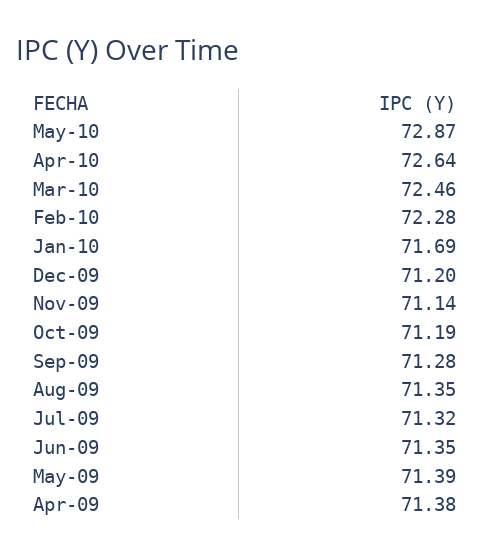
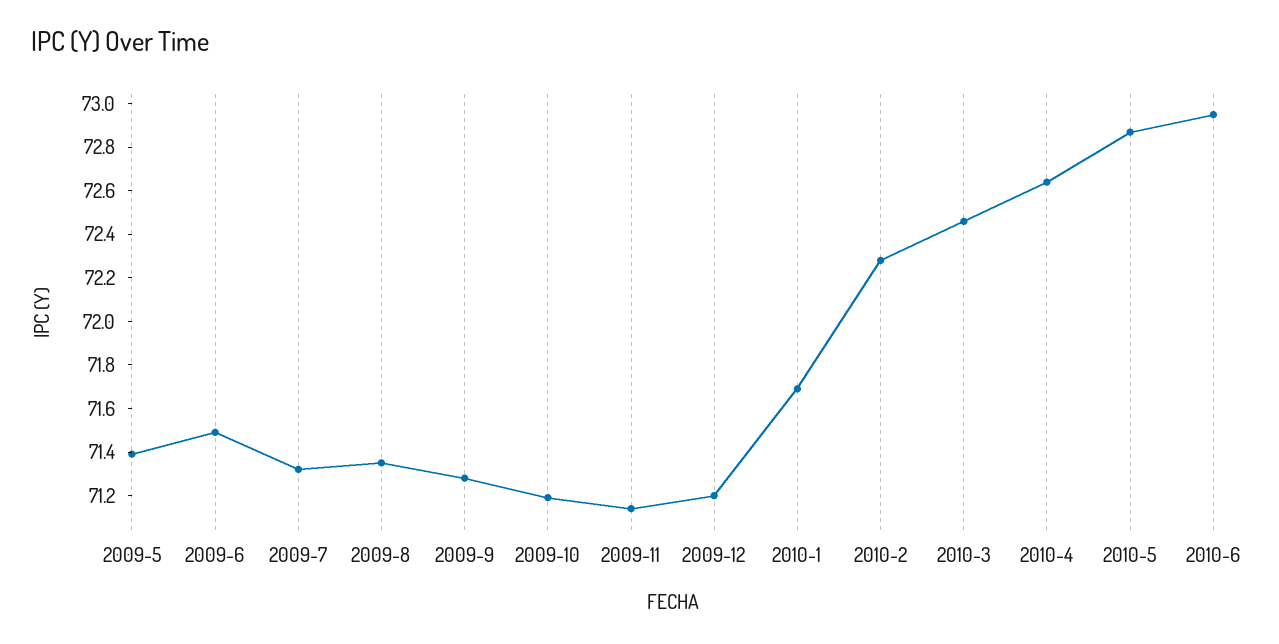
Jun-09: 71.35 -> 71.5
Apr-09: 71.38 -> none
2010-6: none -> 72.95

